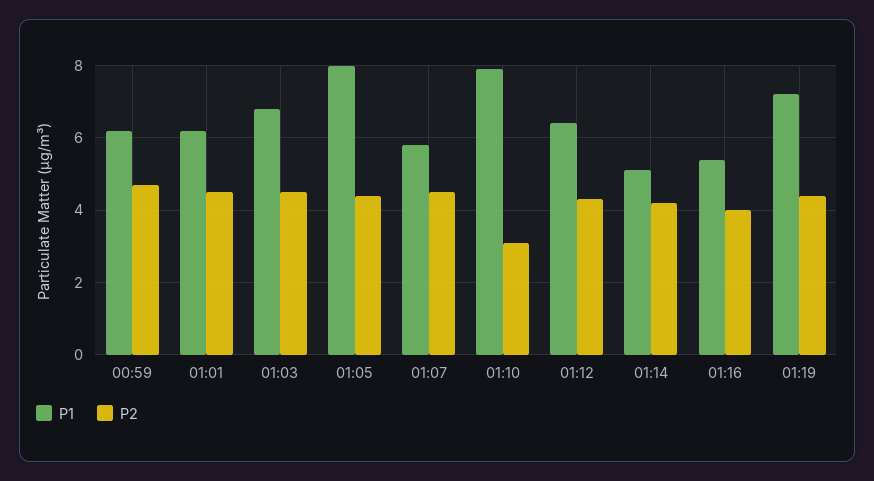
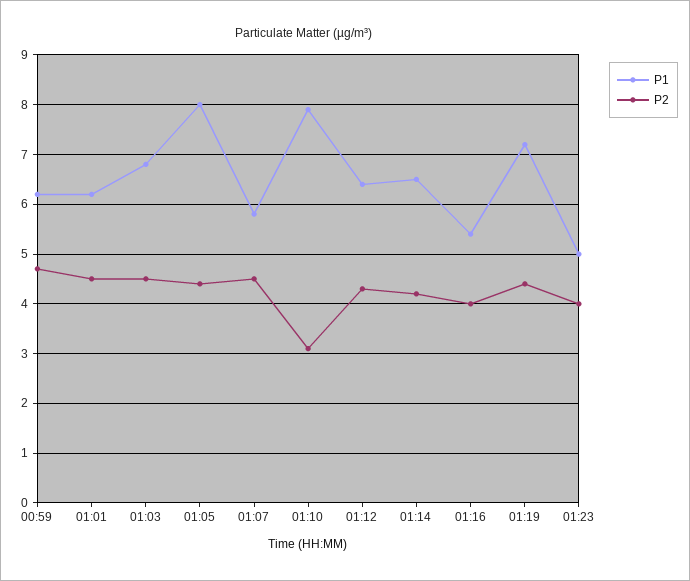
P1, 01:14: 5 -> 6.5
P1, 01:23: none -> 5
P2, 01:23: none -> 4

